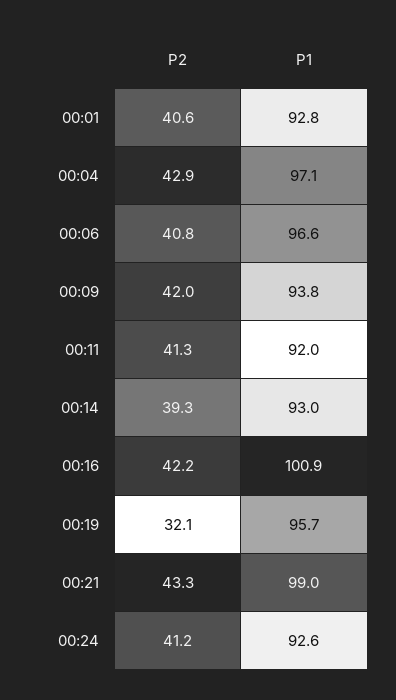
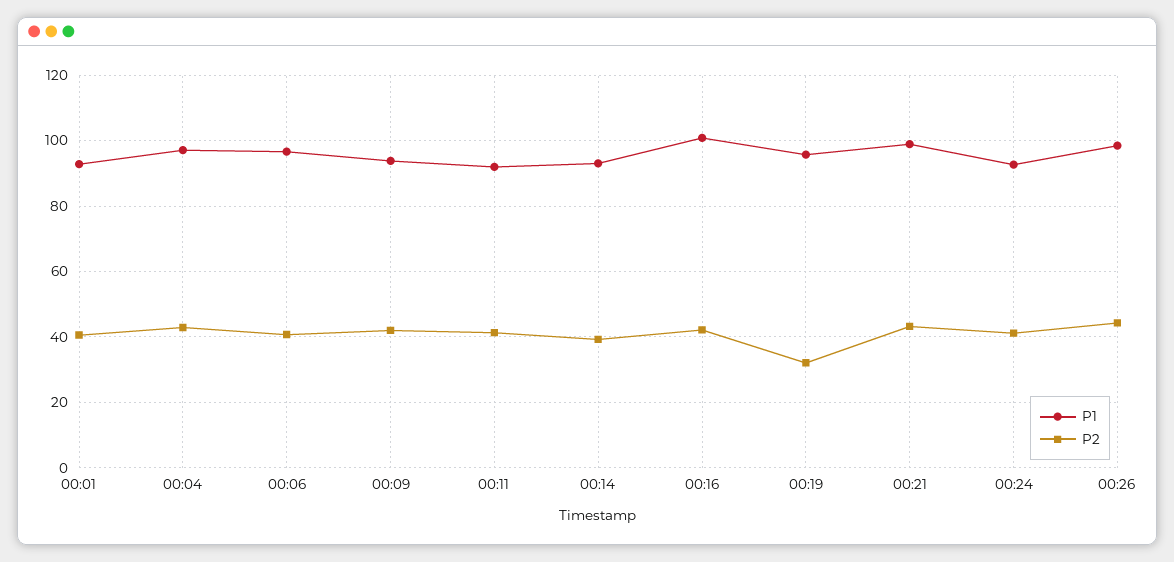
P1, 00:26: none -> 98
P2, 00:26: none -> 44

